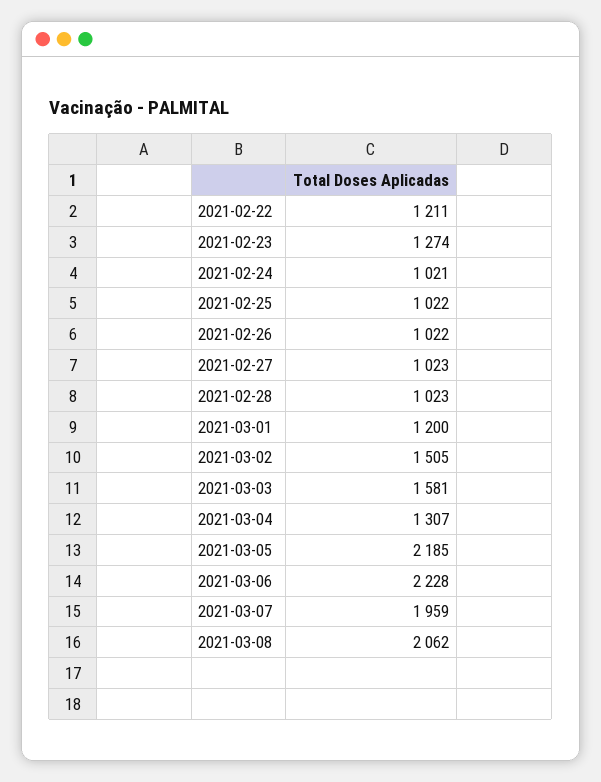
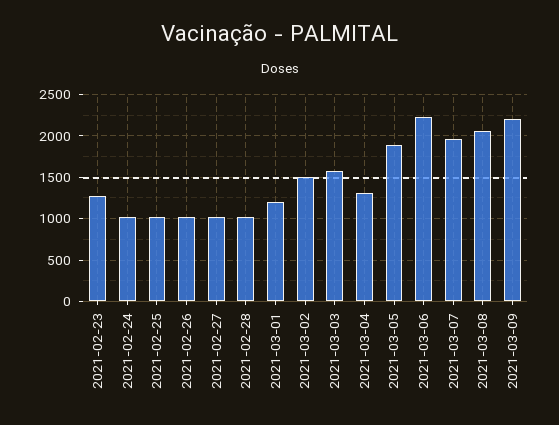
2021-02-22: 1211 -> none
2021-03-05: 2185 -> 1900
2021-03-09: none -> 2200

